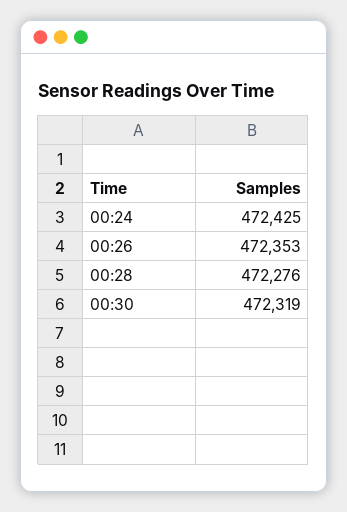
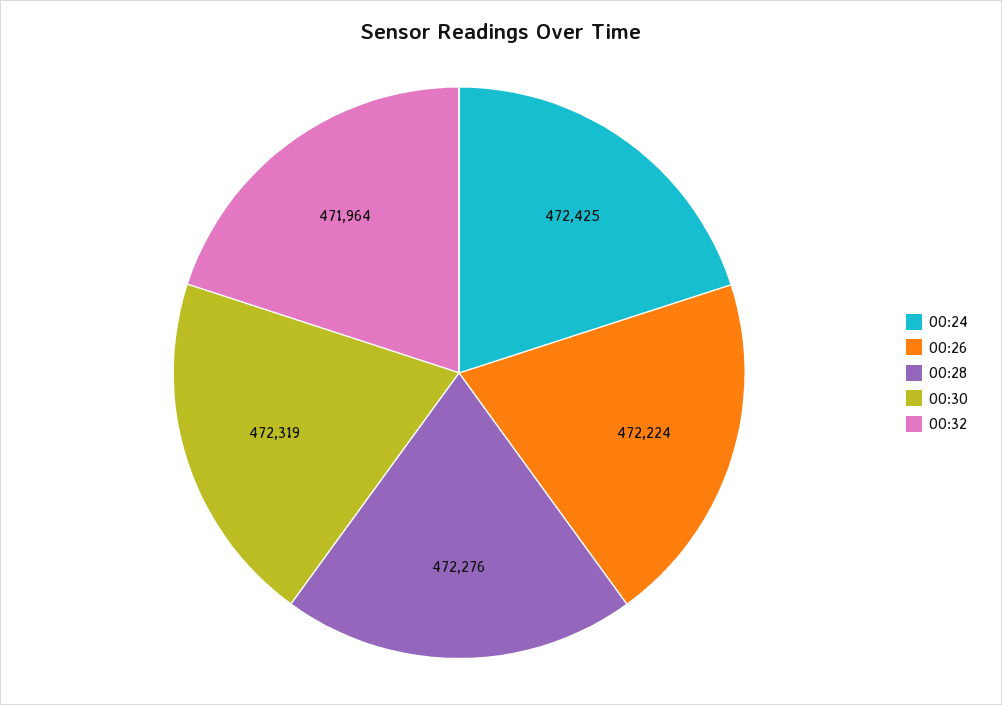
00:26: 472353 -> 472224
00:32: none -> 471964

